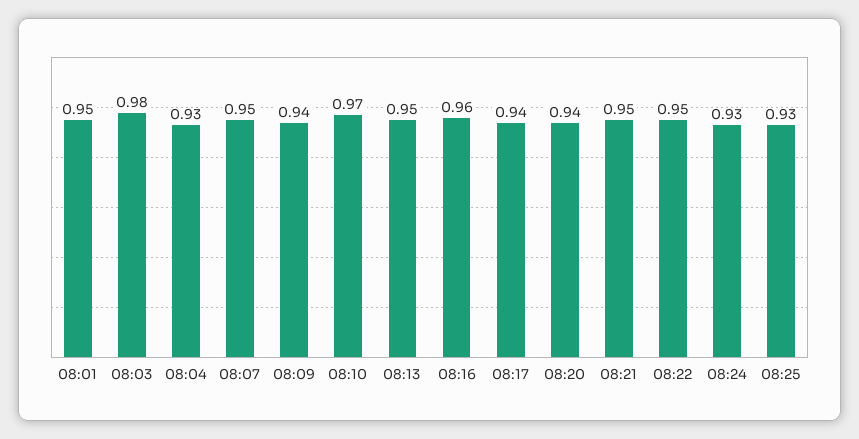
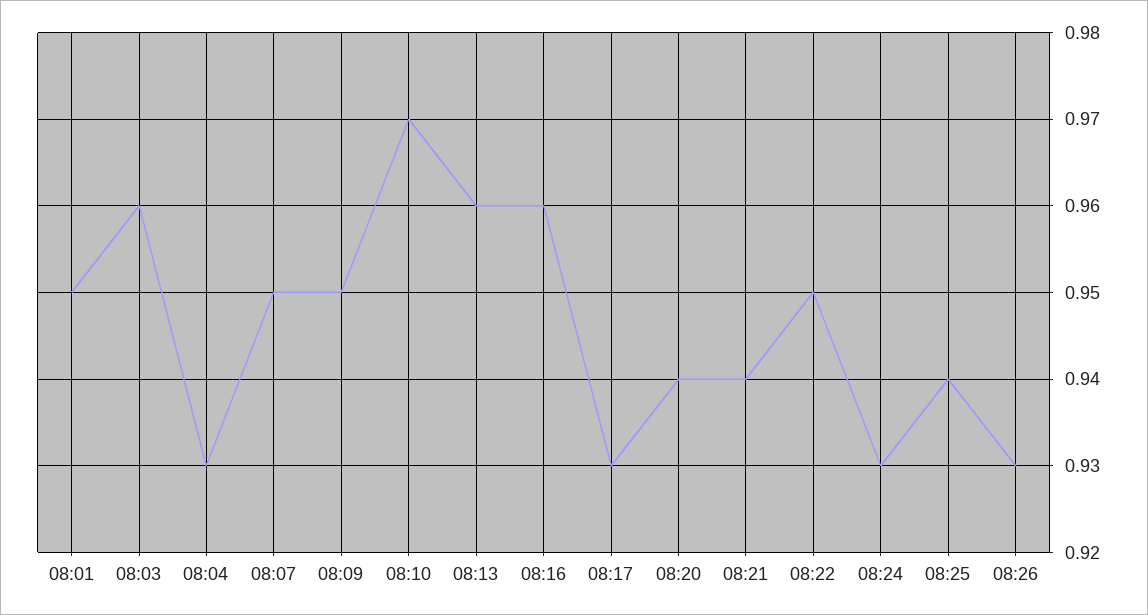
08:03: 0.98 -> 0.96
08:09: 0.94 -> 0.95
08:13: 0.95 -> 0.96
08:17: 0.94 -> 0.93
08:21: 0.95 -> 0.94
08:25: 0.93 -> 0.94
08:26: none -> 0.93

